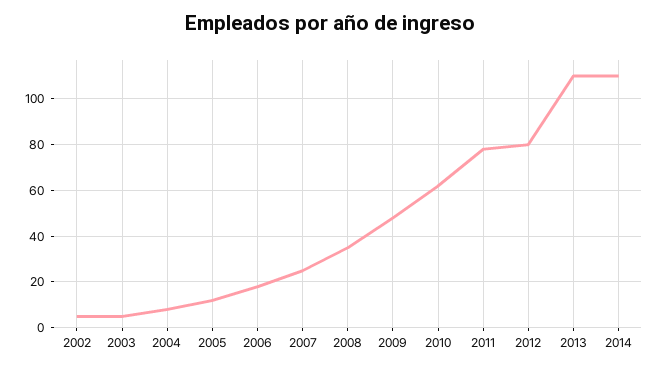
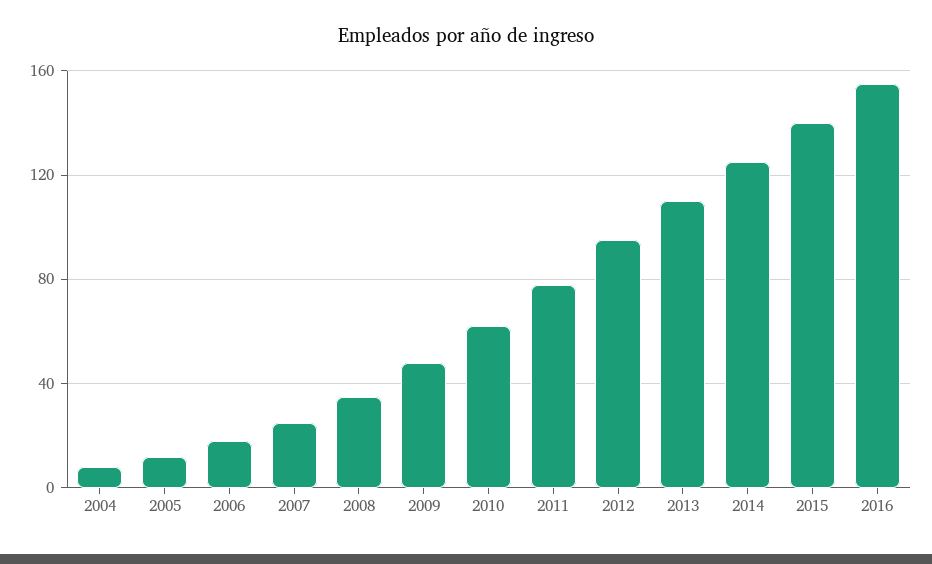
2002: 5 -> none
2003: 5 -> none
2012: 80 -> 95
2014: 110 -> 125
2015: none -> 140
2016: none -> 155

